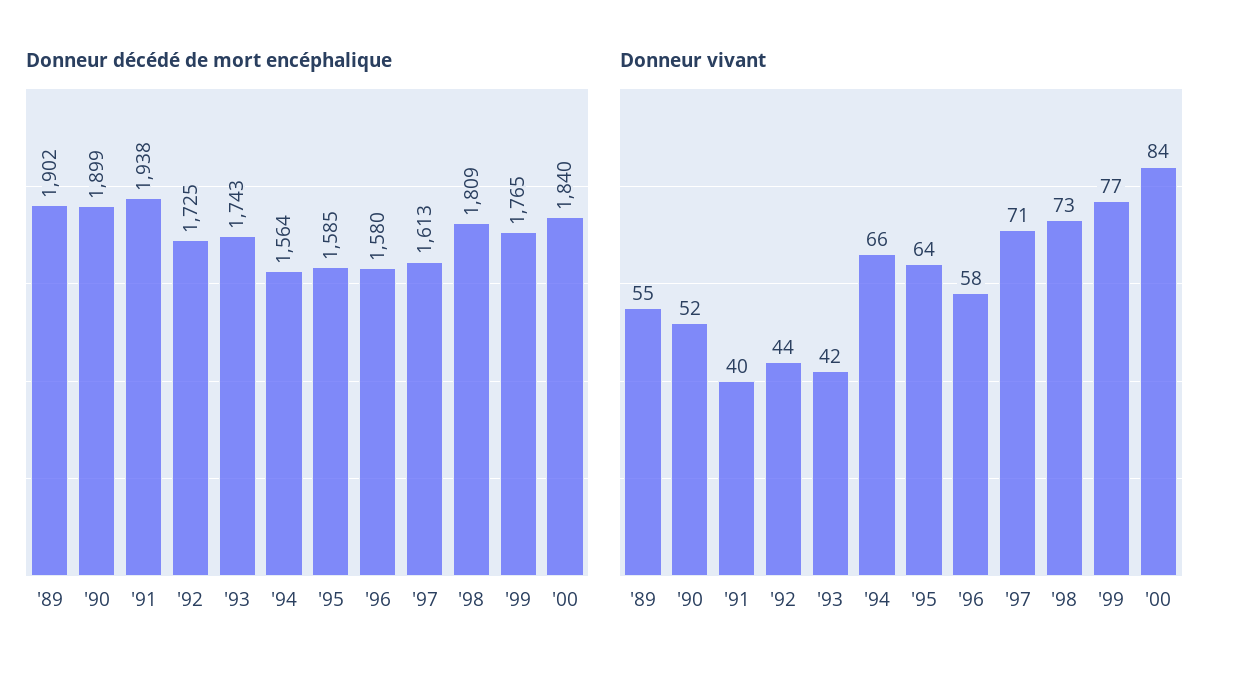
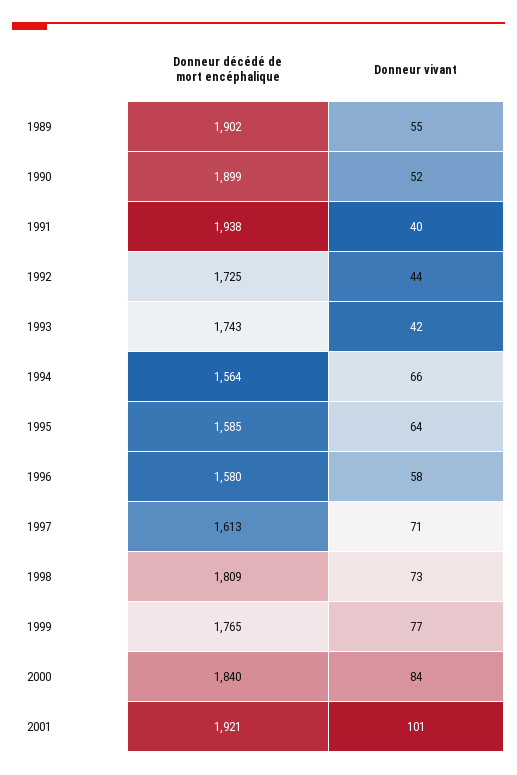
Donneur décédé de mort encéphalique, 2001: none -> 1921
Donneur vivant, 2001: none -> 101

